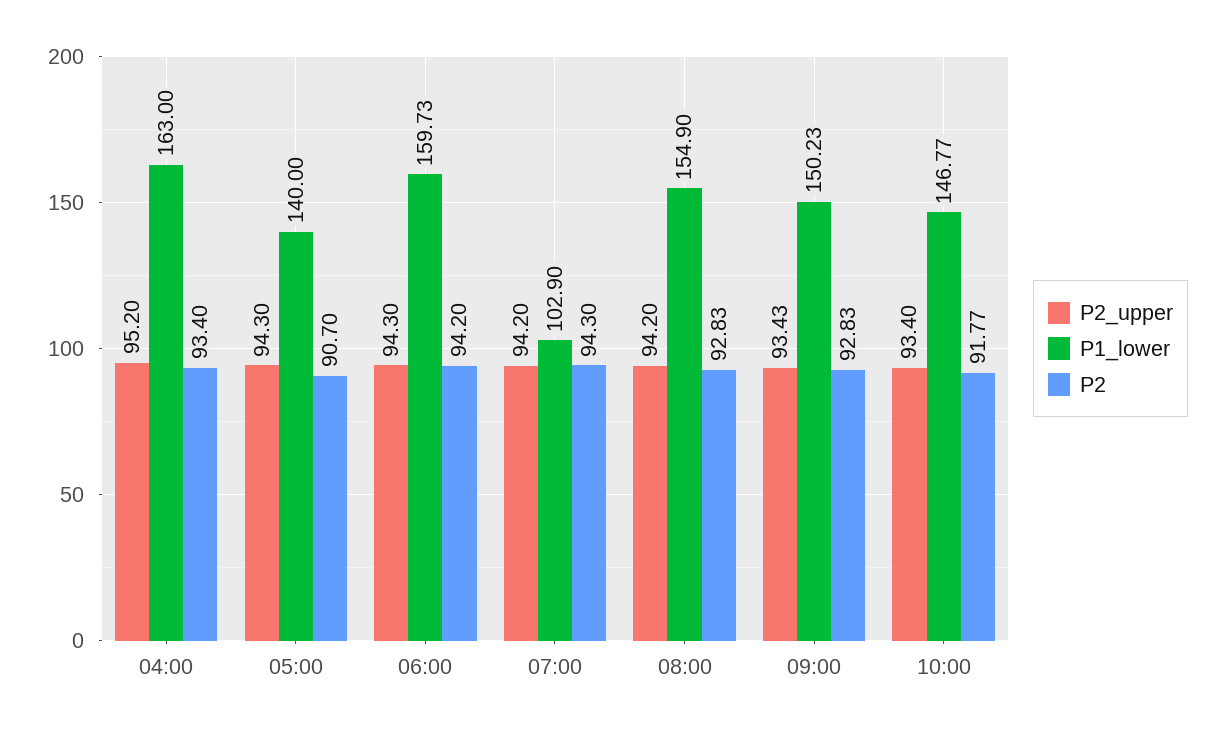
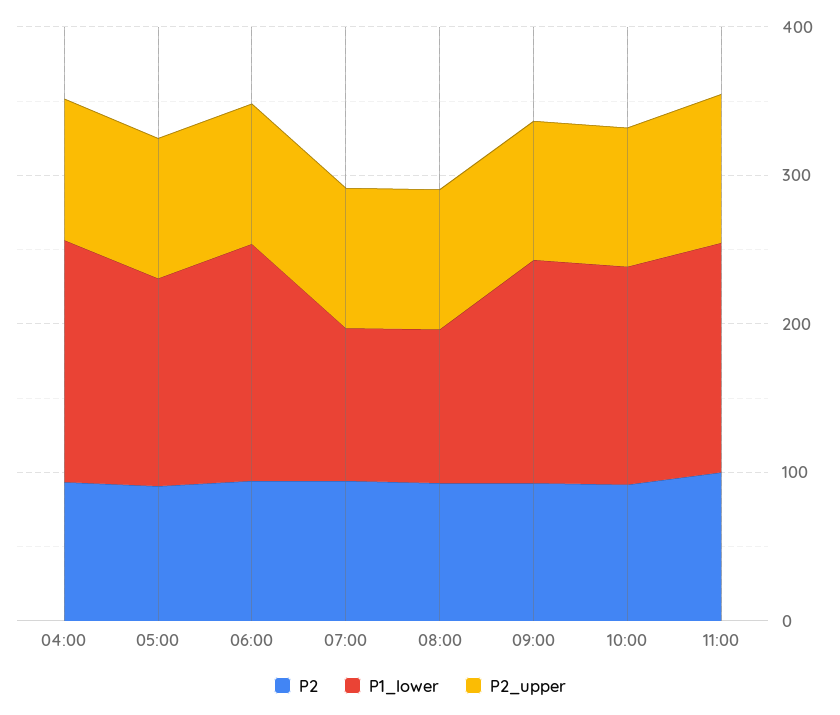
P1_lower, 08:00: 154.9 -> 100
P2, 11:00: none -> 100
P1_lower, 11:00: none -> 160
P2_upper, 11:00: none -> 100

